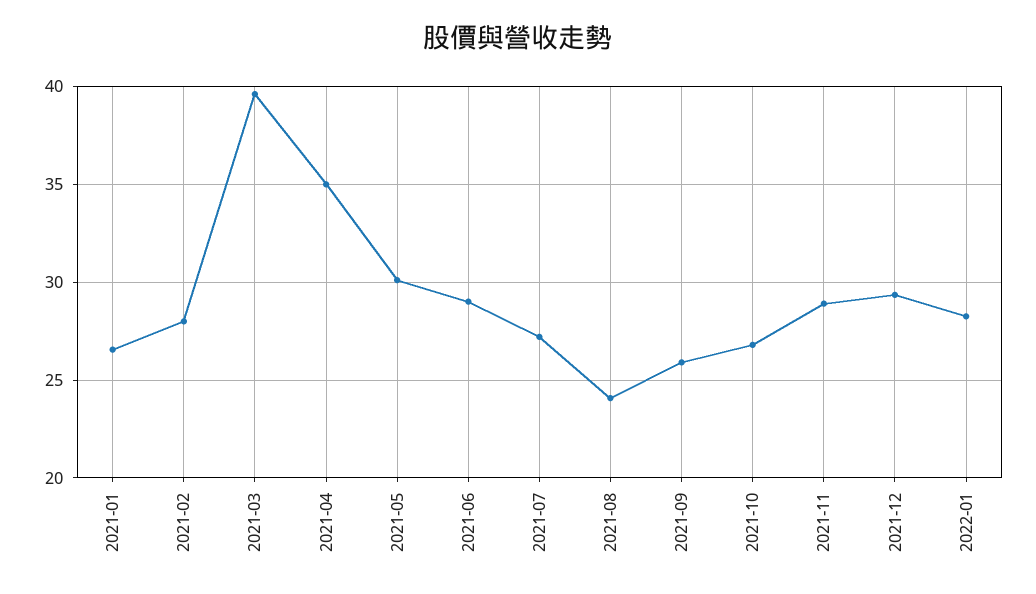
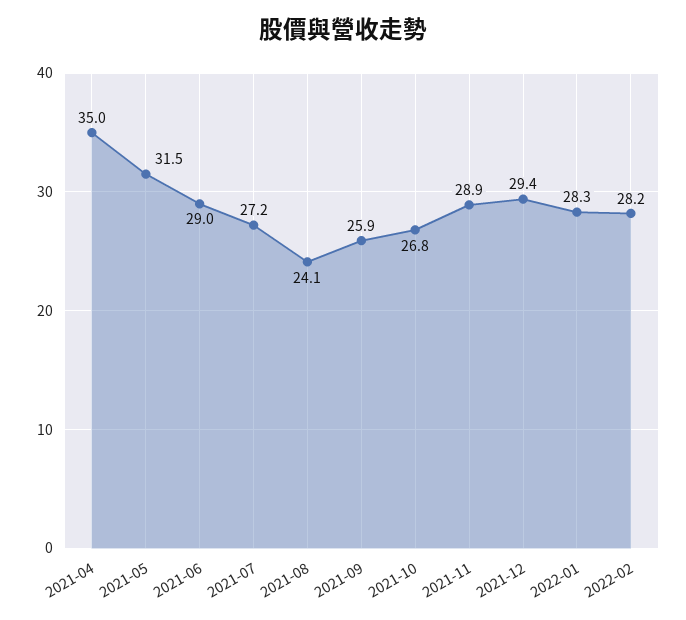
2021-01: 26.5 -> none
2021-02: 28 -> none
2021-03: 39.5 -> none
2021-05: 30 -> 31.5
2022-02: none -> 28.2

